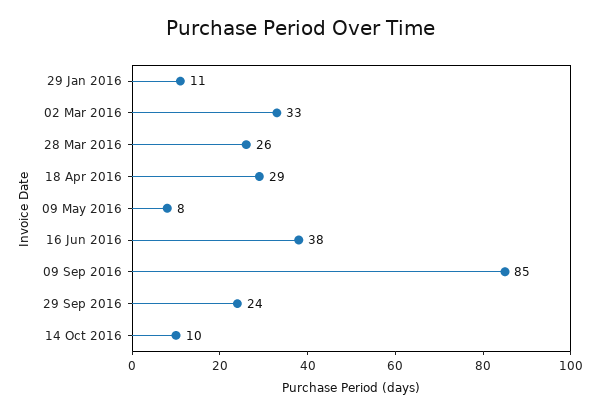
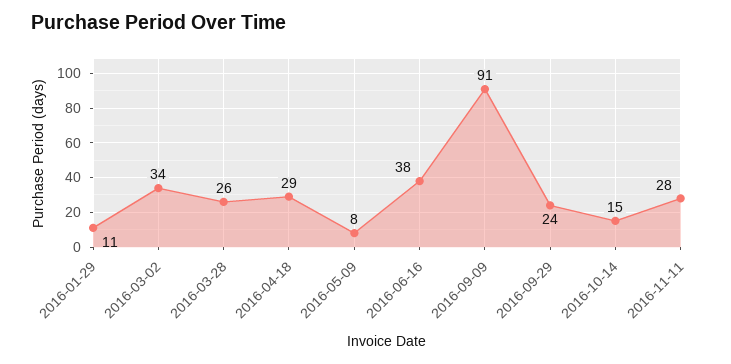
02 Mar 2016: 33 -> 34
09 Sep 2016: 85 -> 91
14 Oct 2016: 10 -> 15
2016-11-11: none -> 28

